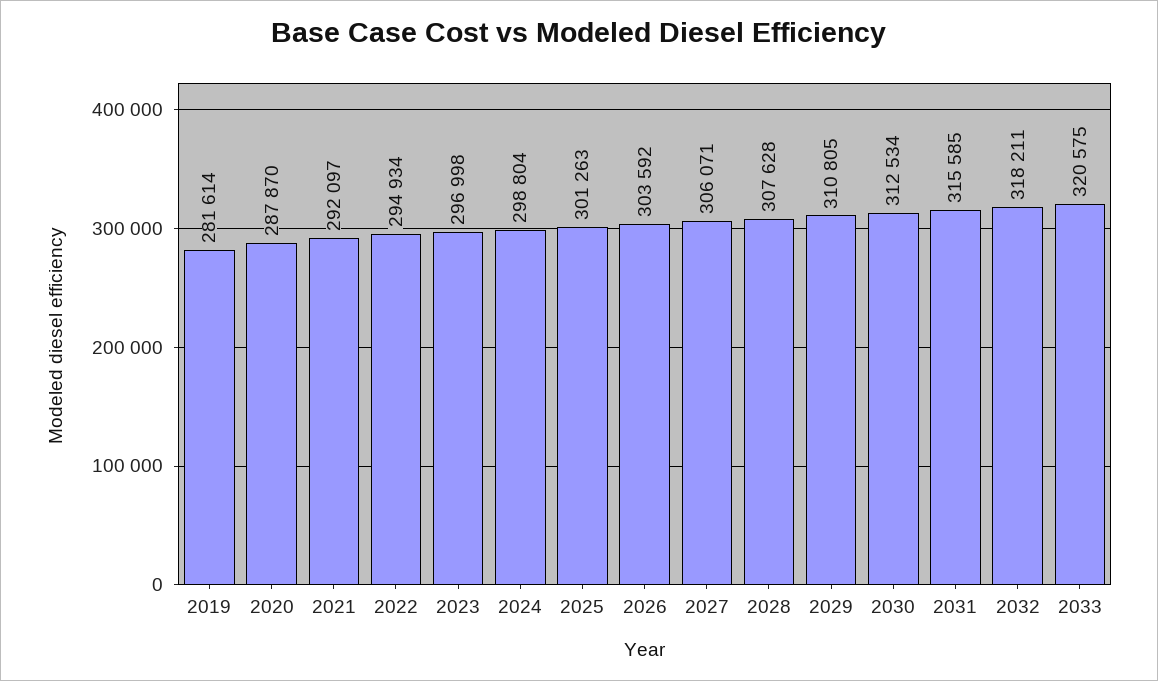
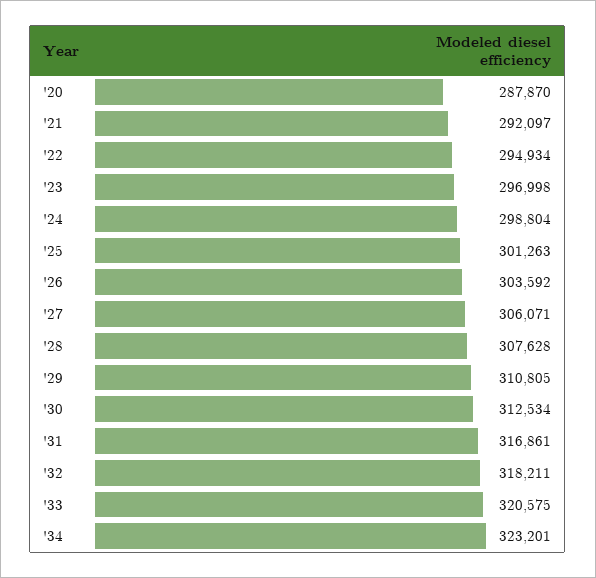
2019: 281614 -> none
2031: 315585 -> 316861
'34: none -> 323201

